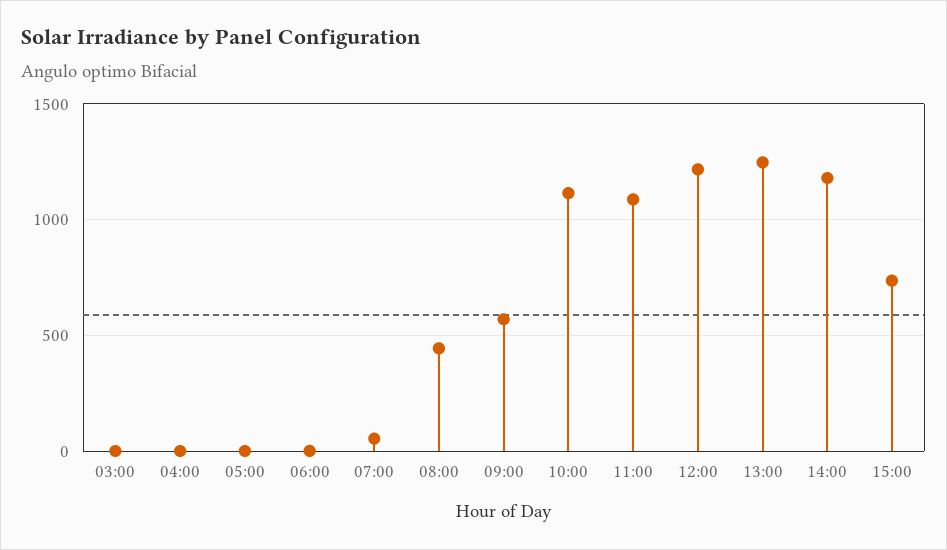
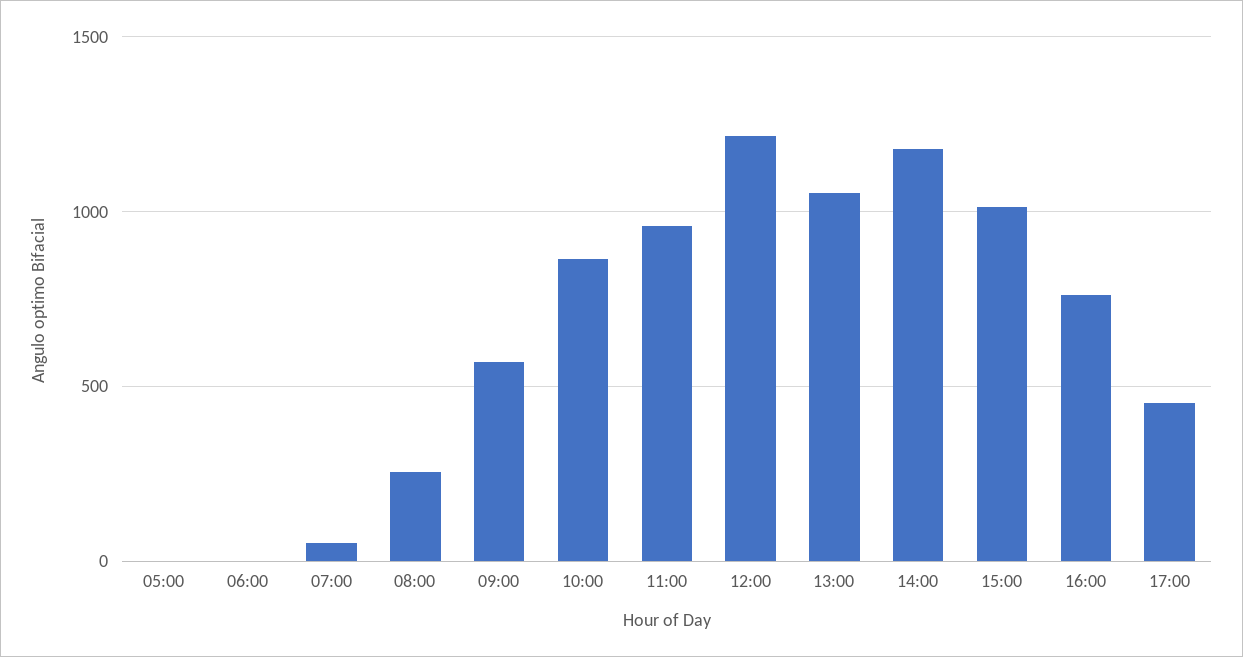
03:00: 0 -> none
04:00: 0 -> none
08:00: 450 -> 250
10:00: 1100 -> 850
11:00: 1100 -> 950
13:00: 1250 -> 1050
15:00: 750 -> 1000
16:00: none -> 750
17:00: none -> 450

